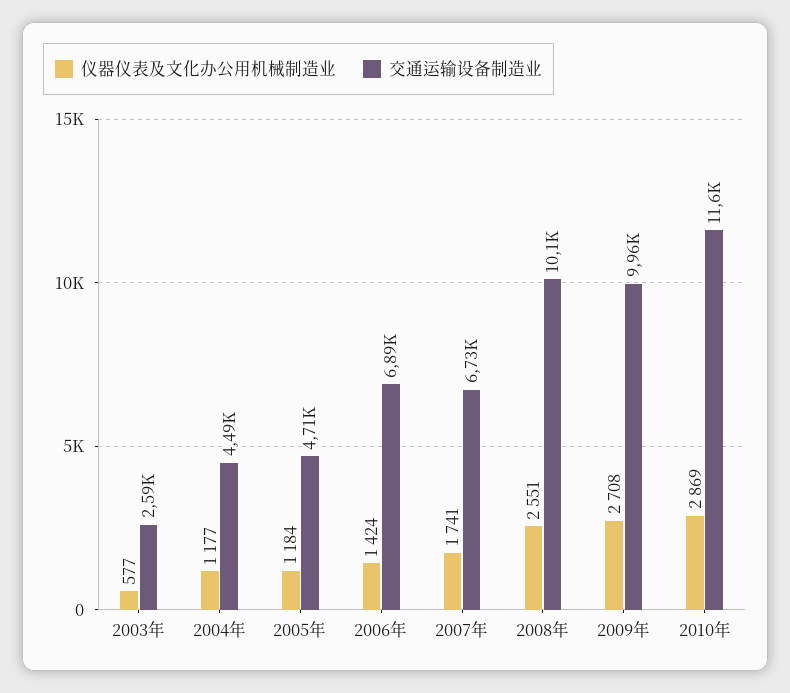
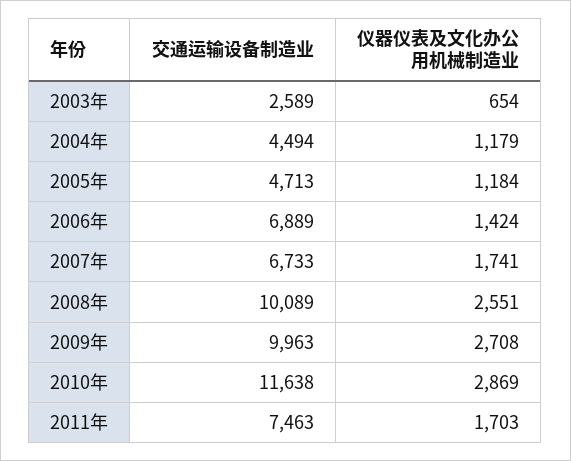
仪器仪表及文化办公用机械制造业, 2003年: 577 -> 654
仪器仪表及文化办公用机械制造业, 2004年: 1177 -> 1179
交通运输设备制造业, 2011年: none -> 7463
仪器仪表及文化办公用机械制造业, 2011年: none -> 1703

